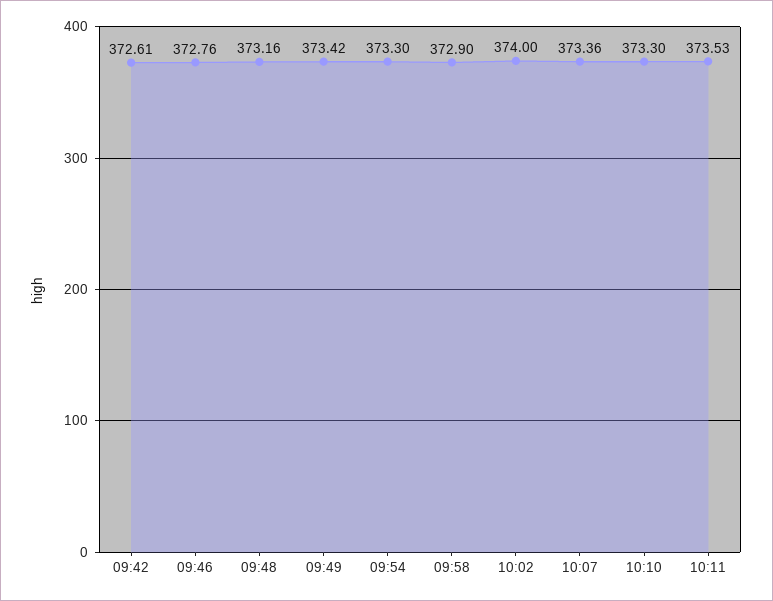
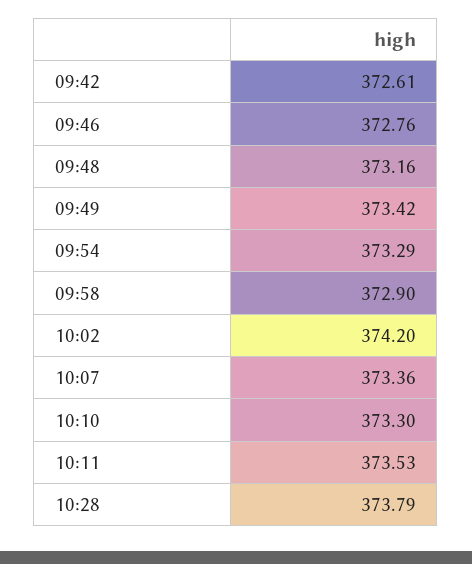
09:54: 373.3 -> 373.29
10:02: 374 -> 374.2
10:28: none -> 373.79

